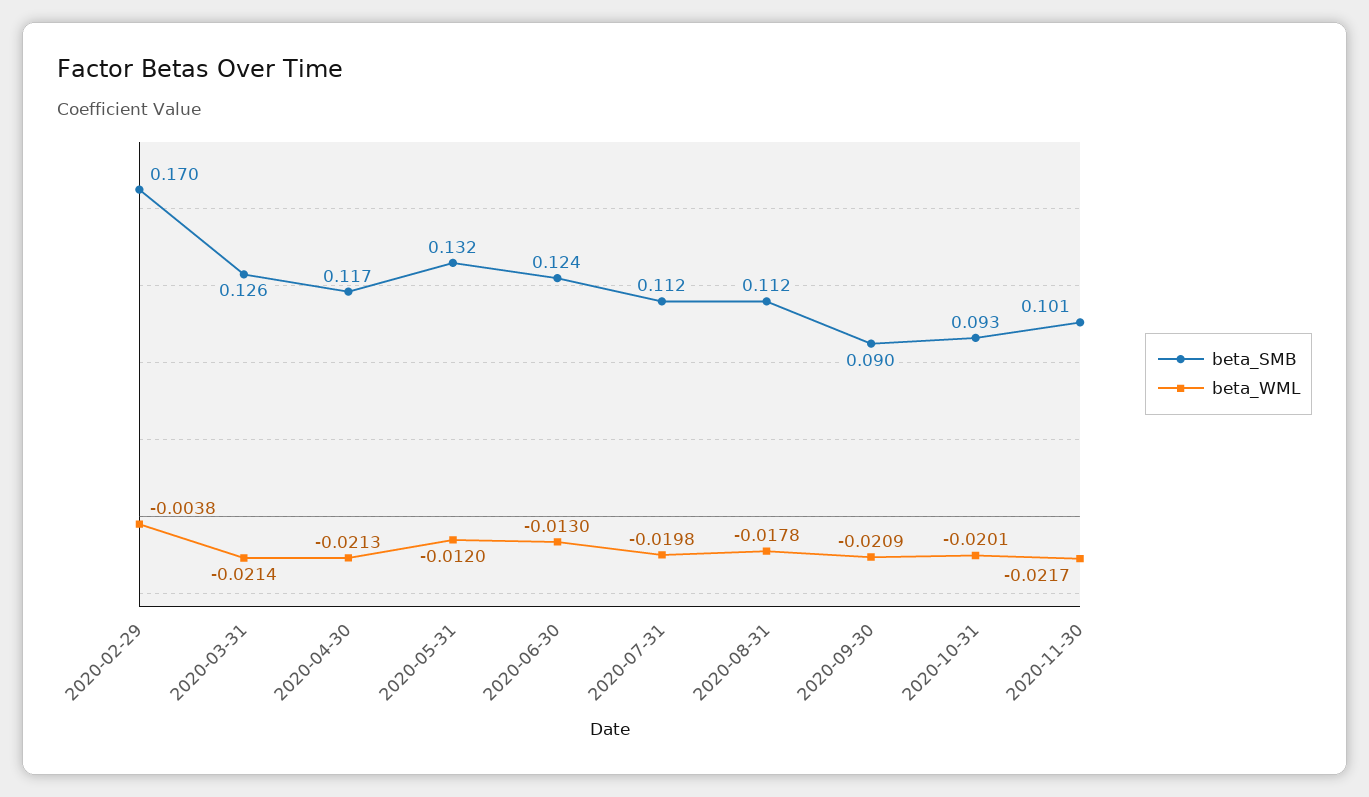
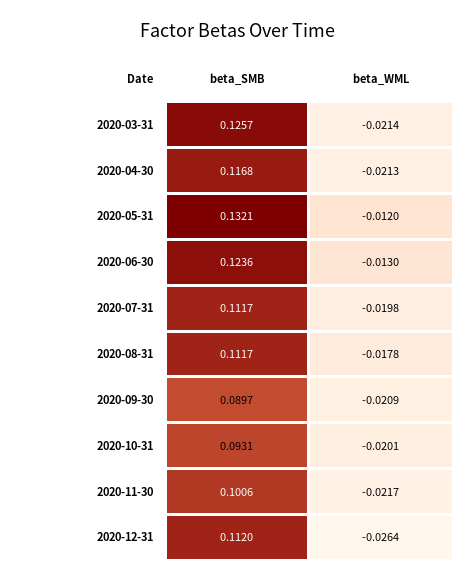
beta_SMB, 2020-02-29: 0.17 -> none
beta_WML, 2020-02-29: -0.0038 -> none
beta_SMB, 2020-12-31: none -> 0.112
beta_WML, 2020-12-31: none -> -0.0264

